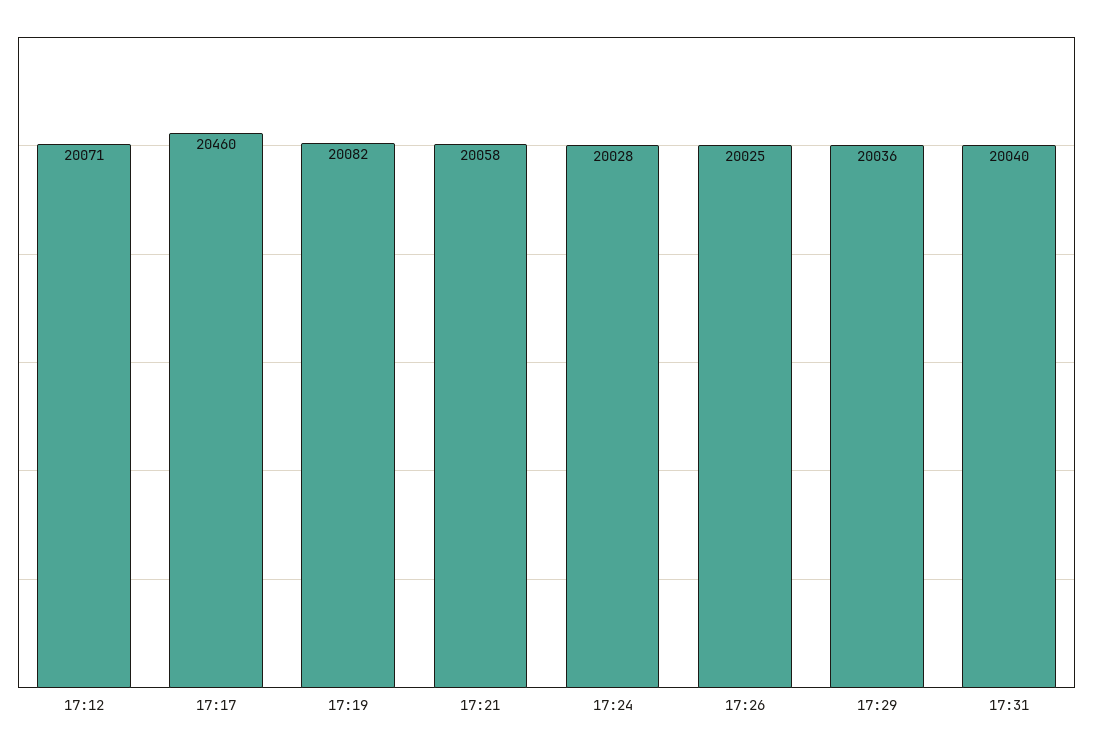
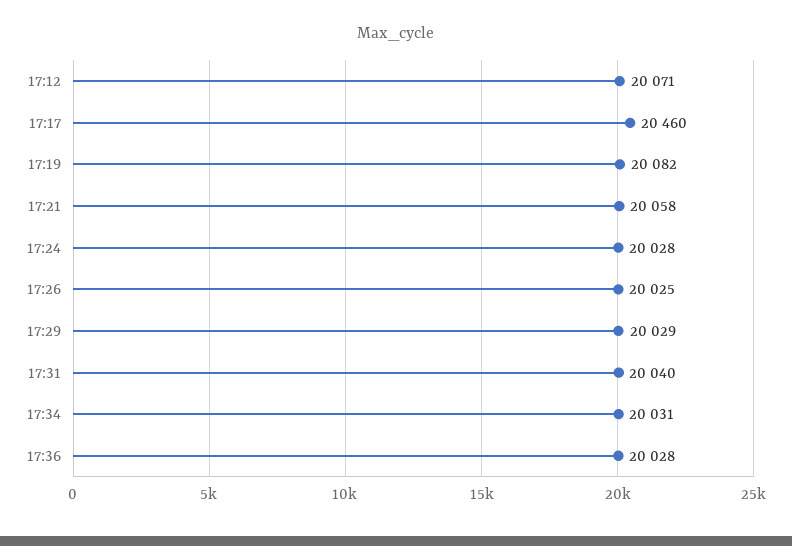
17:29: 20036 -> 20029
17:34: none -> 20031
17:36: none -> 20028

